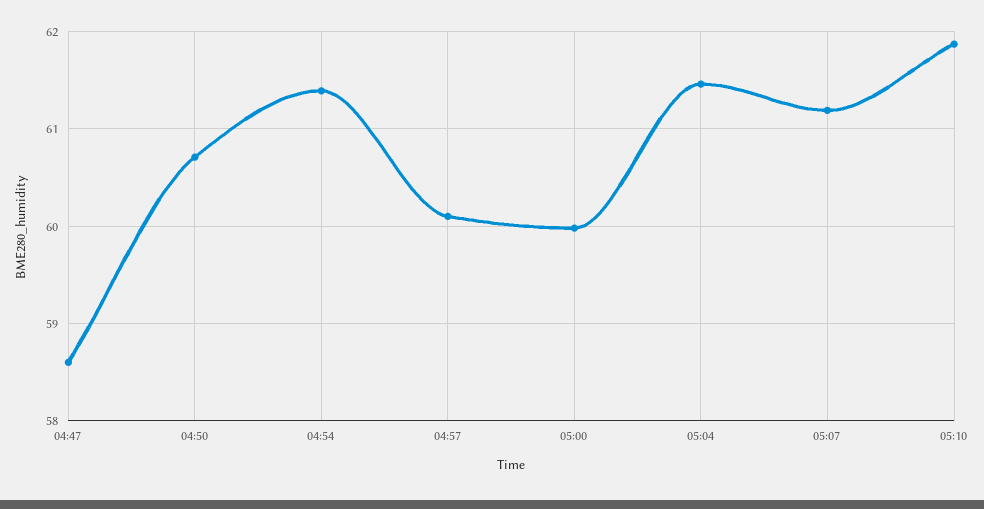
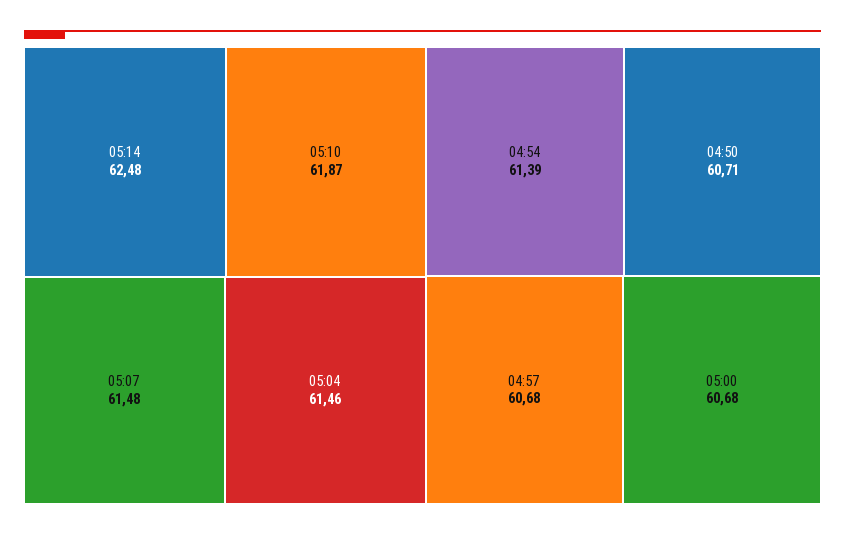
04:47: 58.6 -> none
04:57: 60.1 -> 60.68
05:00: 60 -> 60.68
05:07: 61.2 -> 61.48
05:14: none -> 62.48

